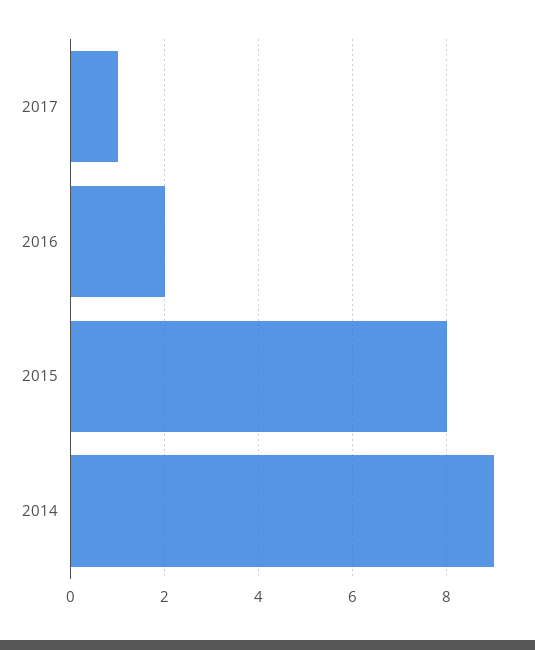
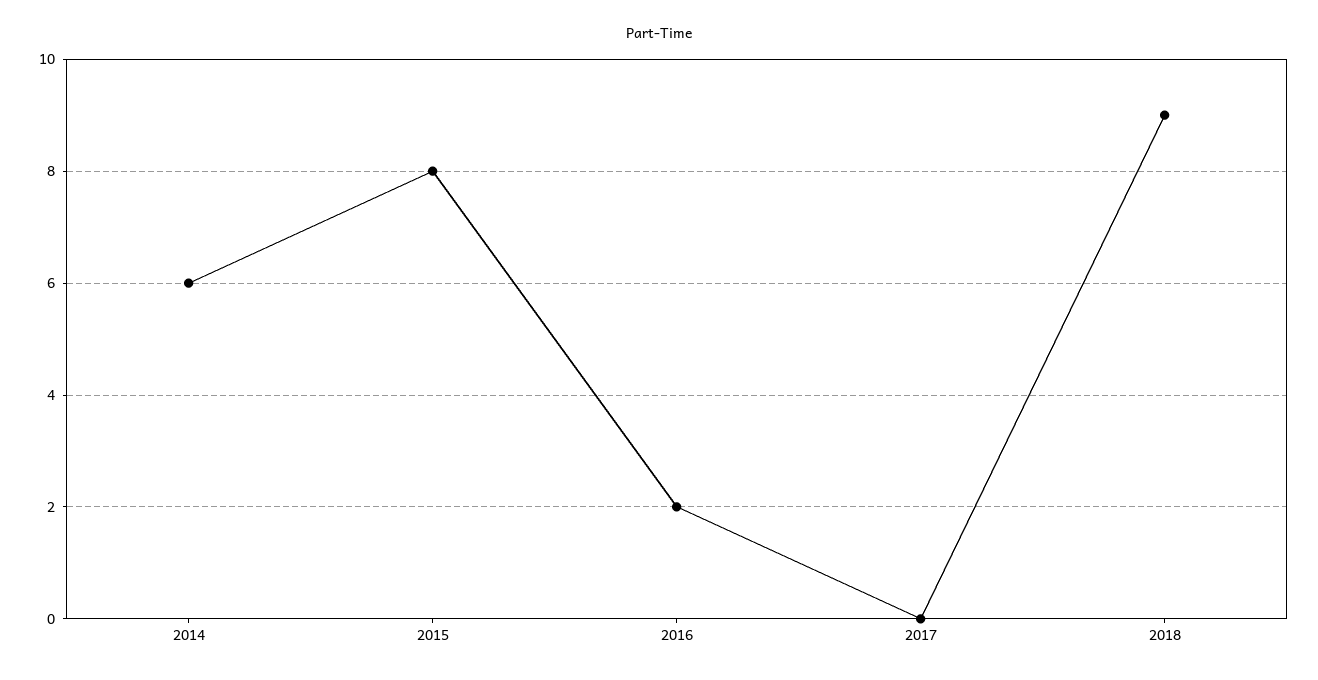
2017: 1 -> 0
2014: 9 -> 6
2018: none -> 9

